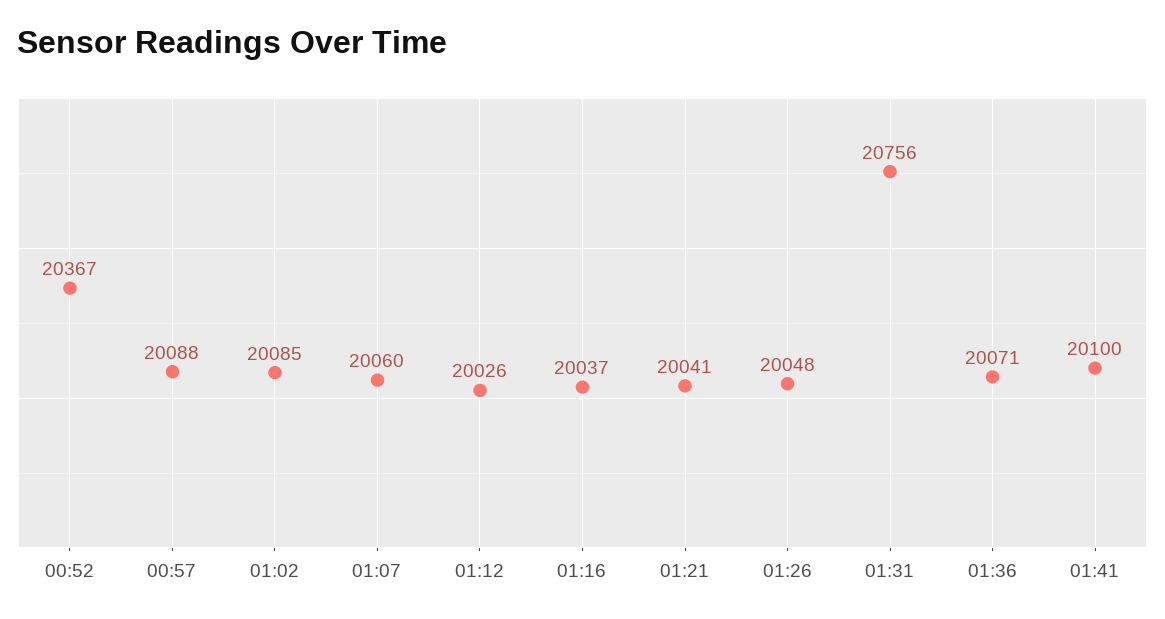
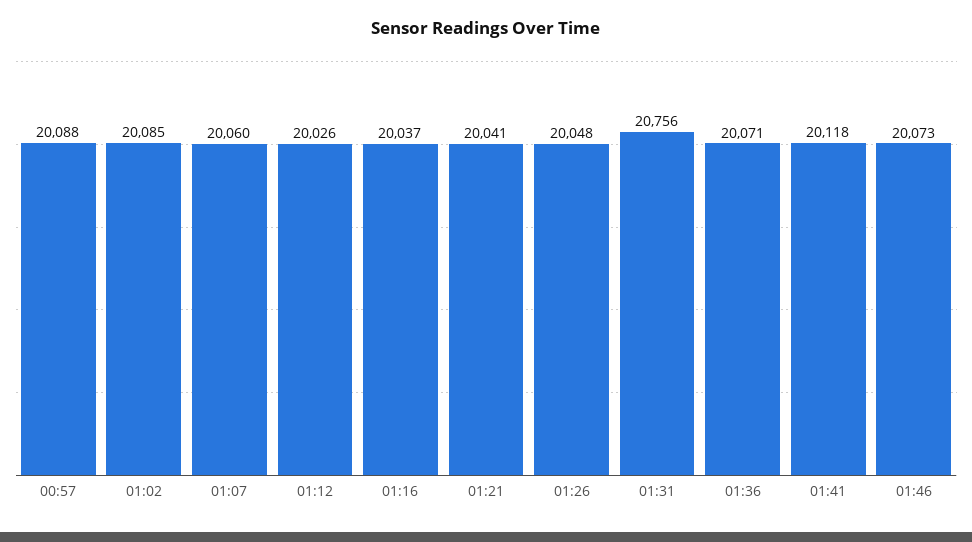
00:52: 20367 -> none
01:41: 20100 -> 20118
01:46: none -> 20073

